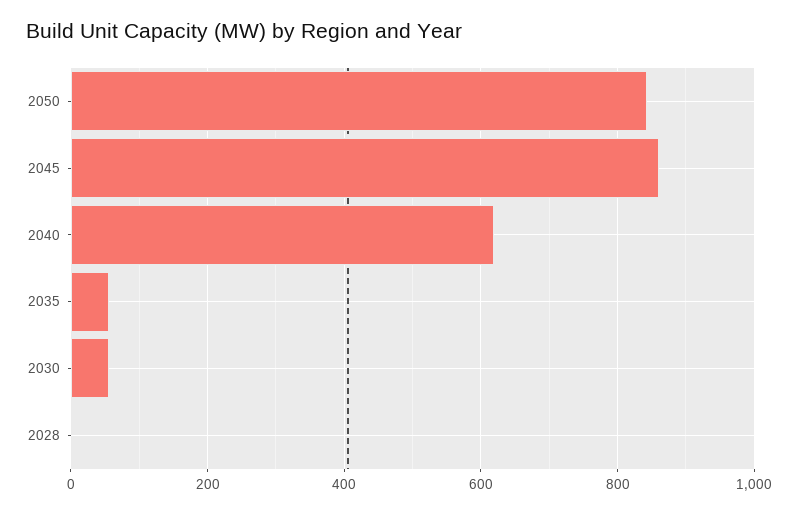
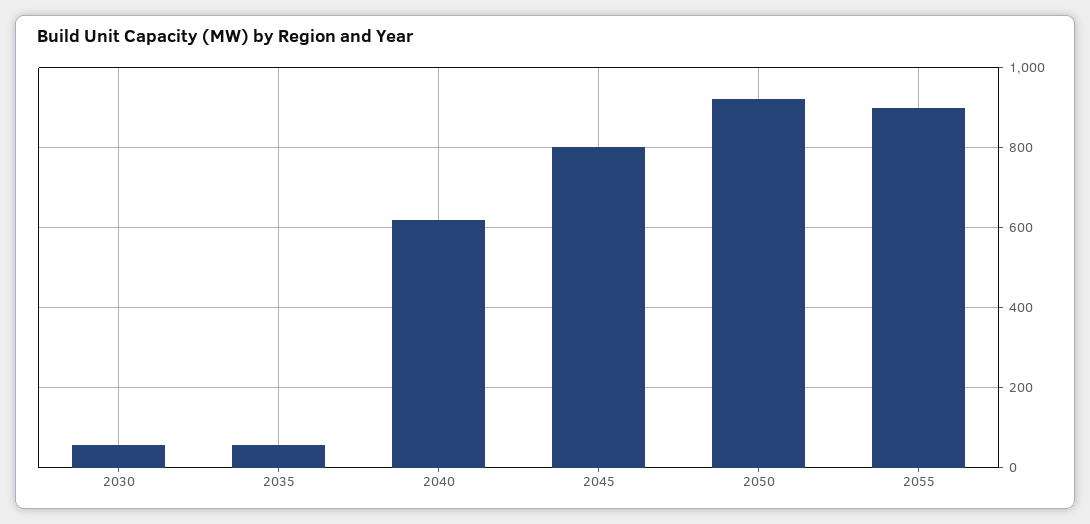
2050: 840 -> 920
2045: 860 -> 800
2028: 0 -> none
2055: none -> 900

